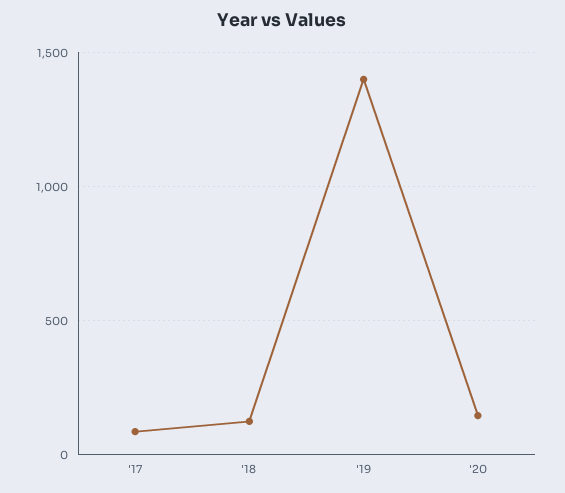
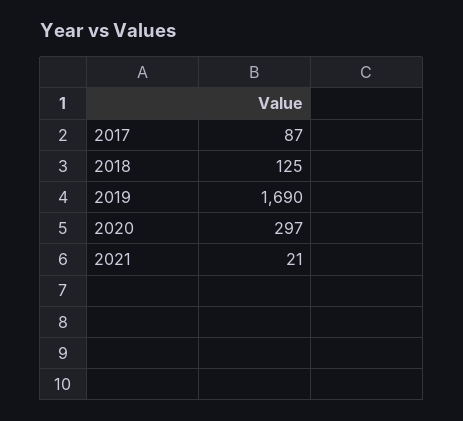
'19: 1400 -> 1690
'20: 150 -> 297
2021: none -> 21

